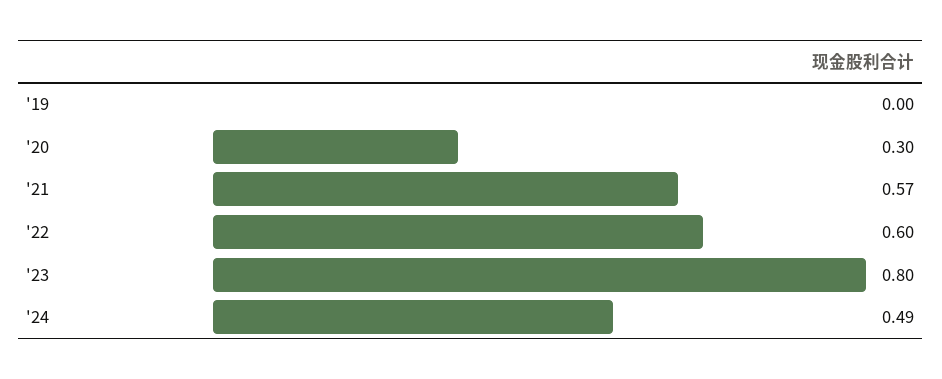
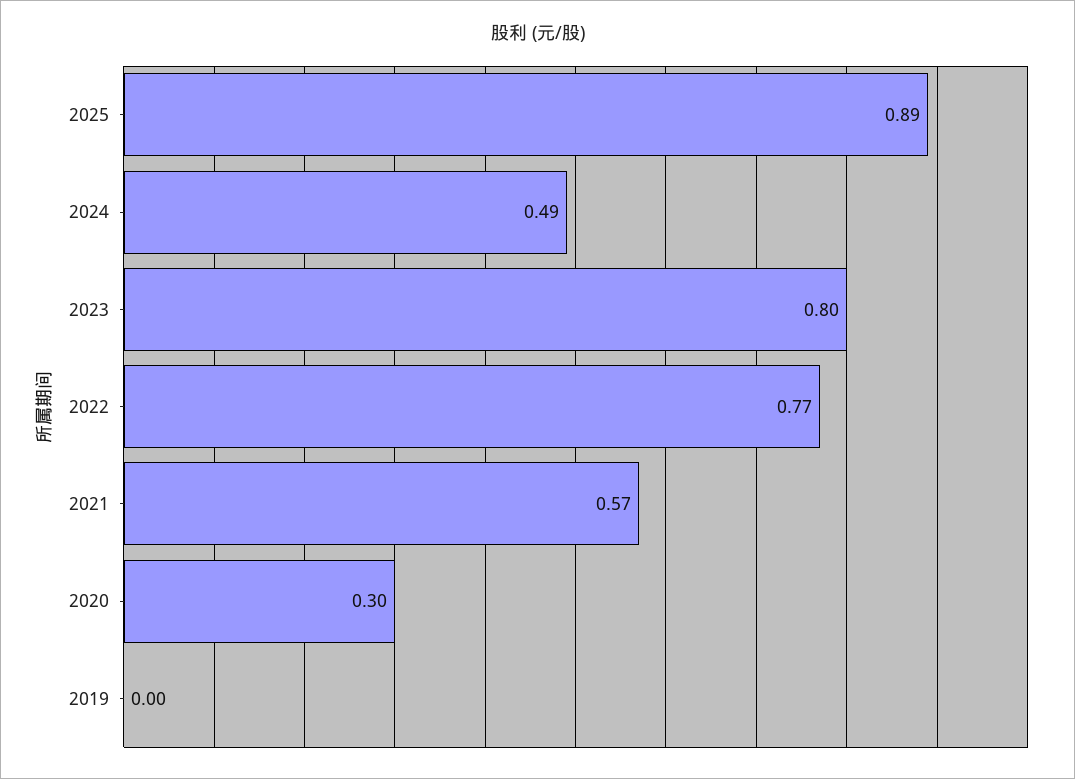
'22: 0.6 -> 0.77
2025: none -> 0.89

